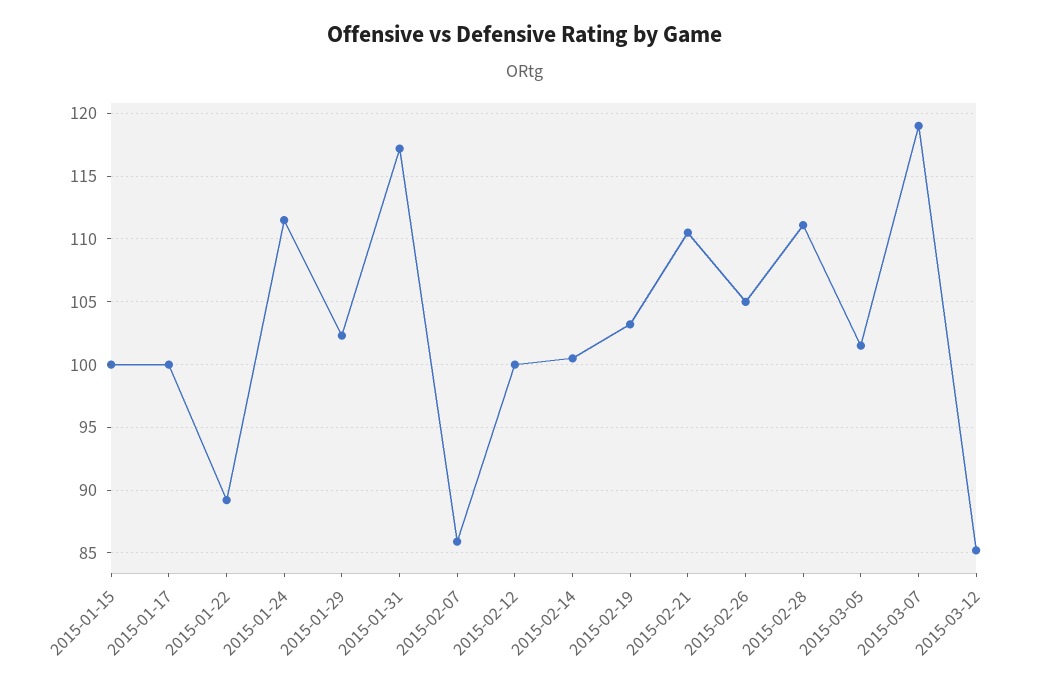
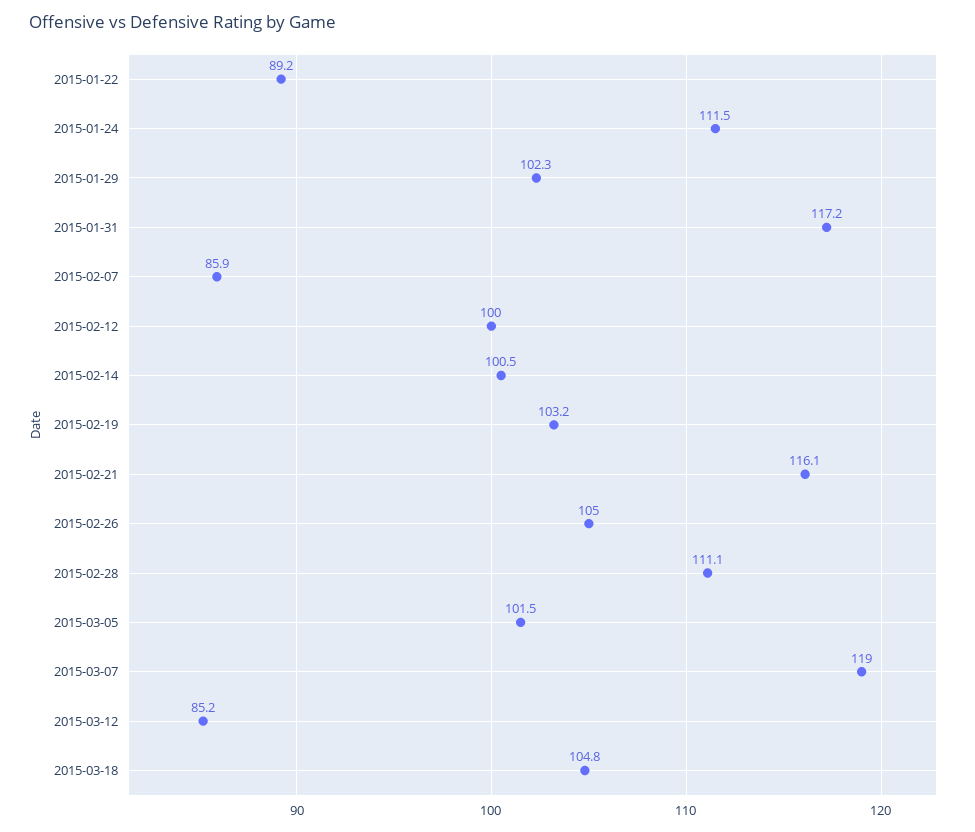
2015-01-15: 100 -> none
2015-01-17: 100 -> none
2015-02-21: 110.5 -> 116.1
2015-03-18: none -> 104.8

